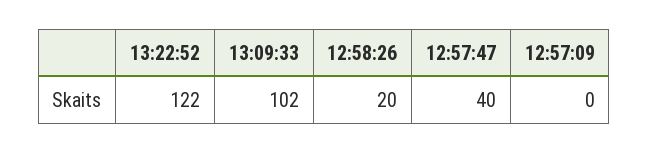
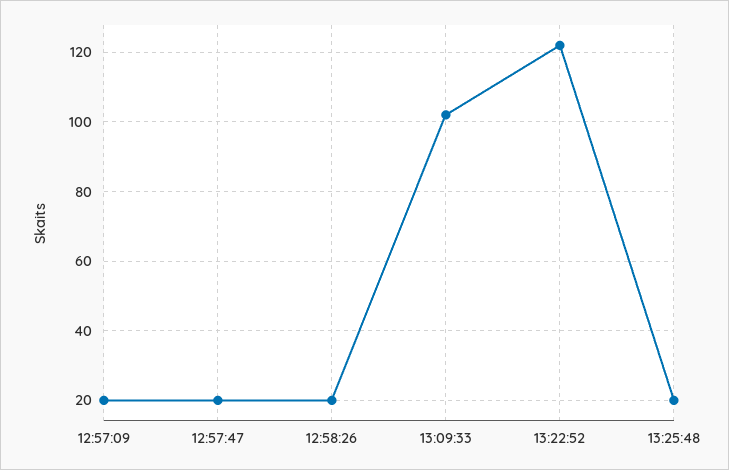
12:57:47: 40 -> 20
12:57:09: 0 -> 20
13:25:48: none -> 20

